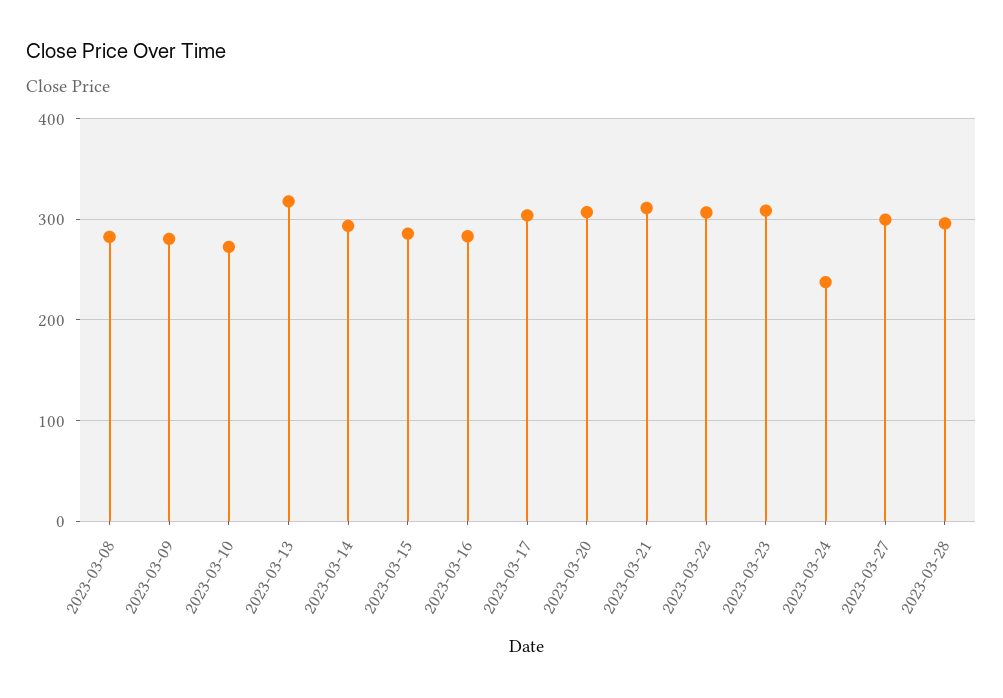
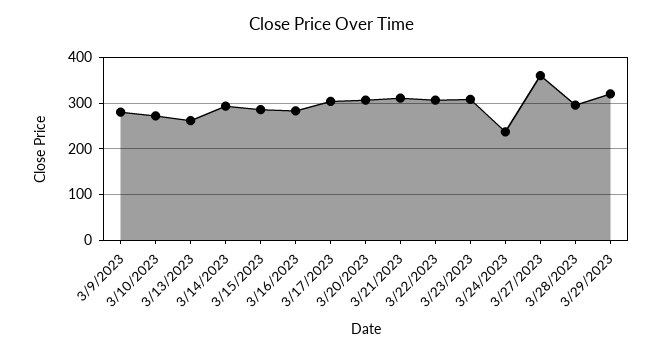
2023-03-08: 280 -> none
2023-03-13: 320 -> 260
2023-03-27: 300 -> 360
3/29/2023: none -> 320

